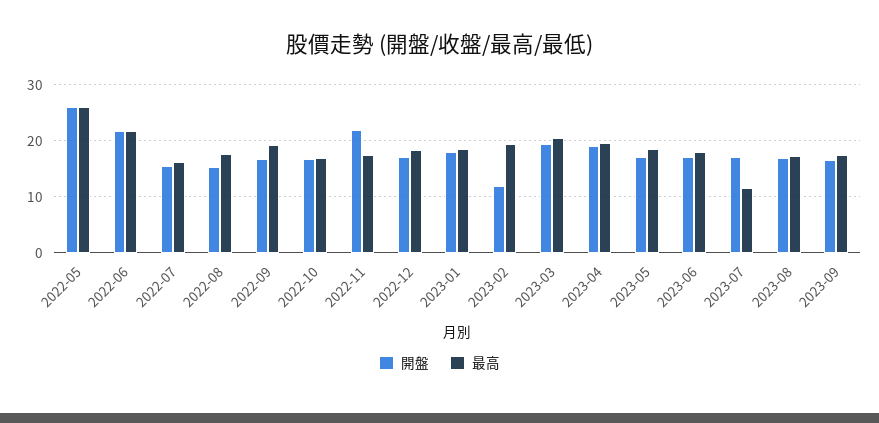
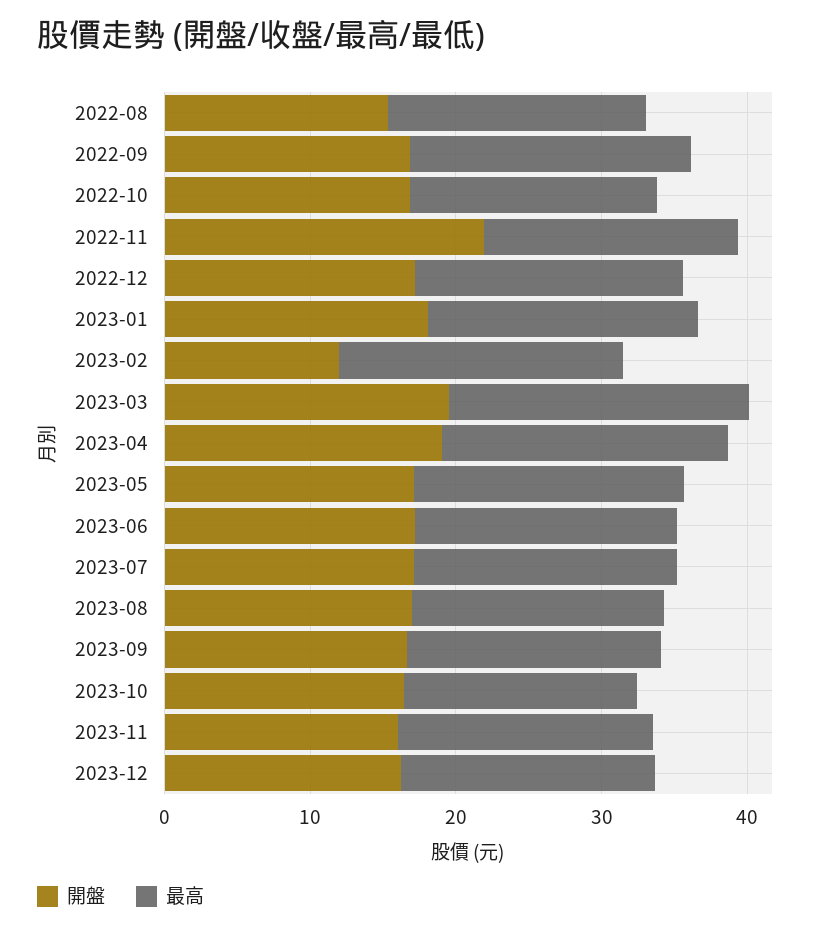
開盤, 2022-05: 26 -> none
最高, 2022-05: 26 -> none
開盤, 2022-06: 22 -> none
最高, 2022-06: 22 -> none
開盤, 2022-07: 16 -> none
最高, 2022-07: 16 -> none
最高, 2023-07: 12 -> 18
開盤, 2023-10: none -> 16
最高, 2023-10: none -> 16
開盤, 2023-11: none -> 16
最高, 2023-11: none -> 18
開盤, 2023-12: none -> 16
最高, 2023-12: none -> 18

